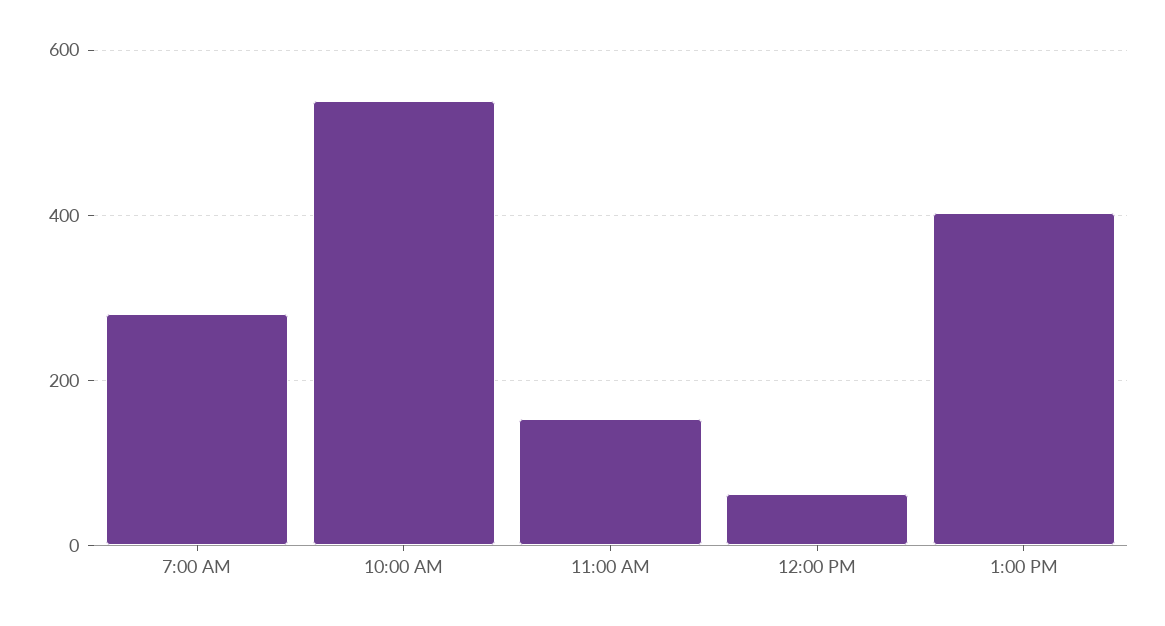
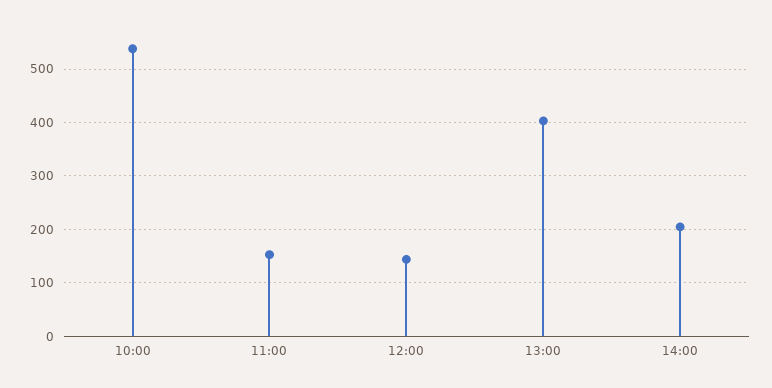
7:00 AM: 280 -> none
12:00 PM: 60 -> 140
14:00: none -> 200

